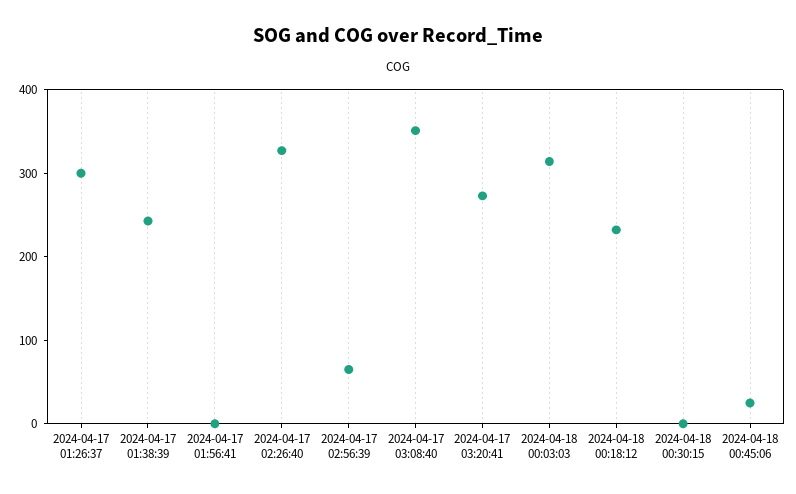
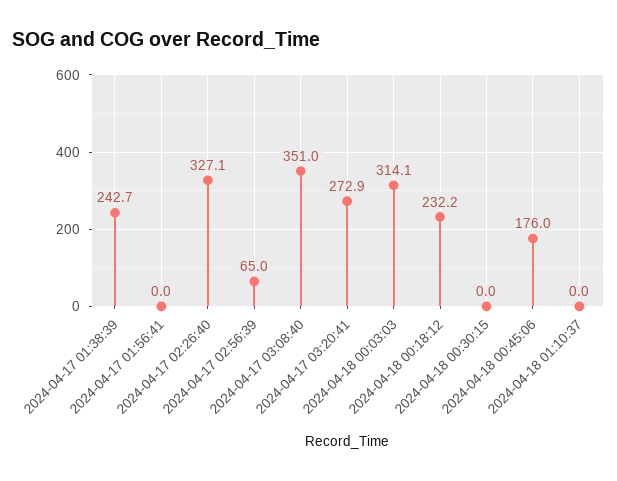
2024-04-17 01:26:37: 300 -> none
2024-04-18 00:45:06: 20 -> 176
2024-04-18 01:10:37: none -> 0

